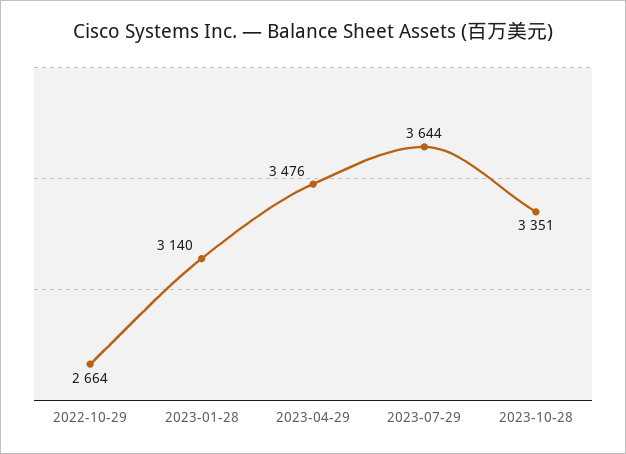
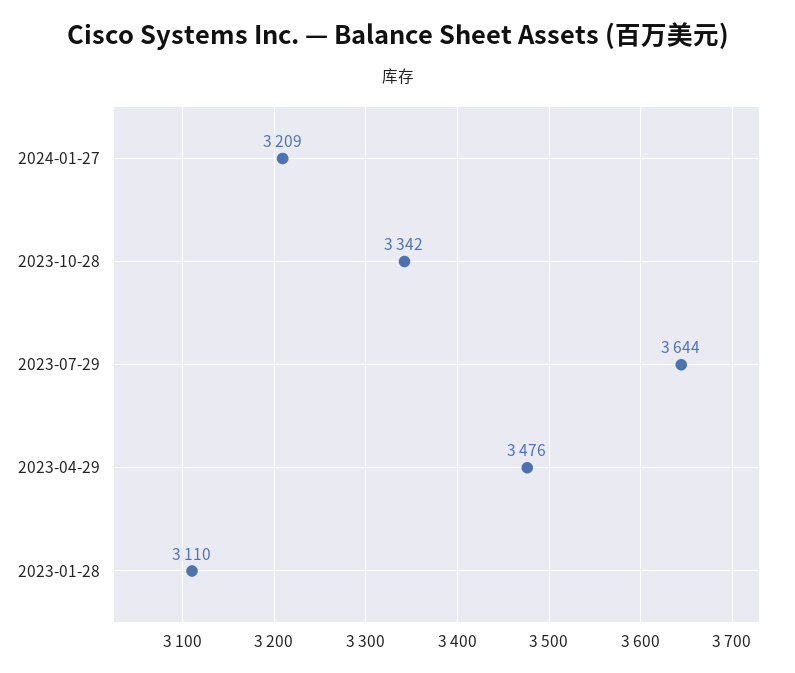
2022-10-29: 2664 -> none
2023-01-28: 3140 -> 3110
2023-10-28: 3351 -> 3342
2024-01-27: none -> 3209

